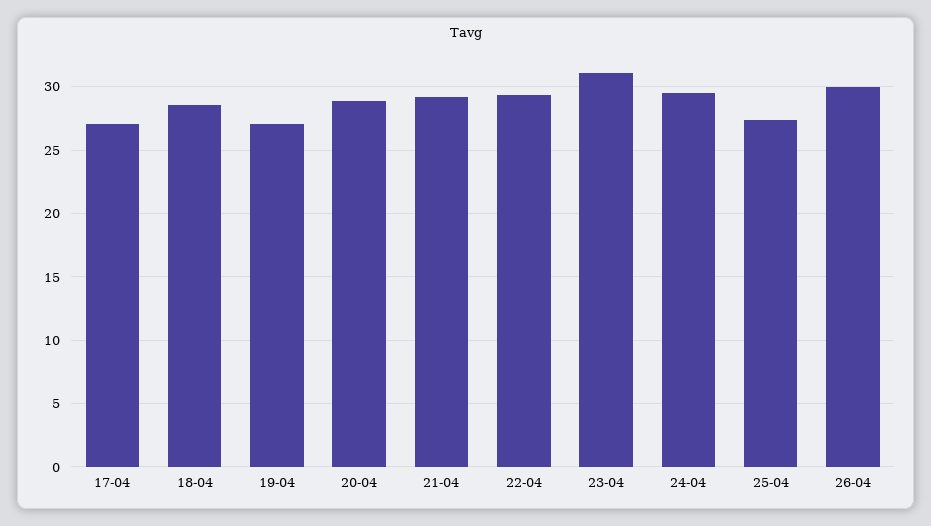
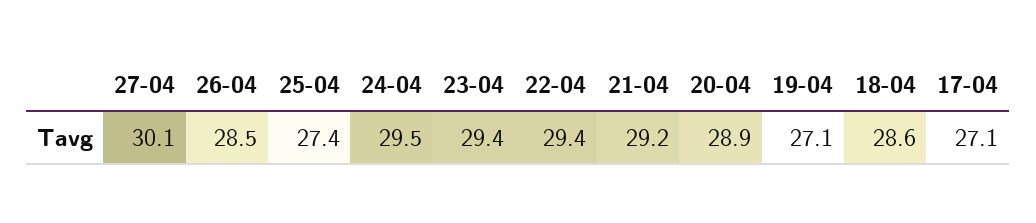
23-04: 31 -> 29.4
26-04: 30 -> 28.5
27-04: none -> 30.1

